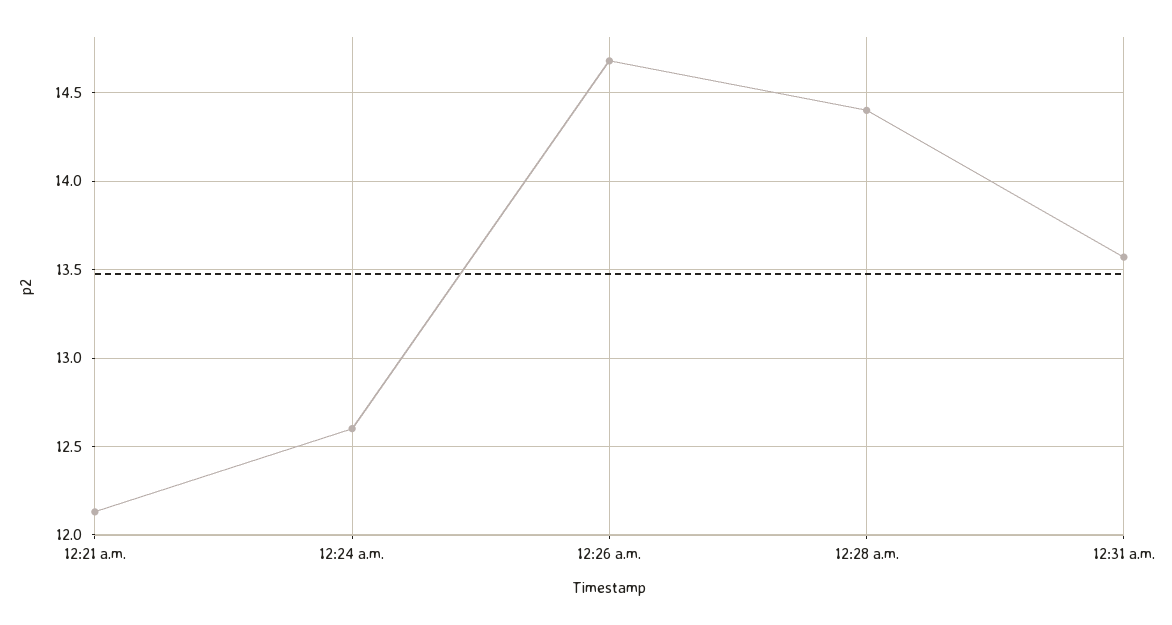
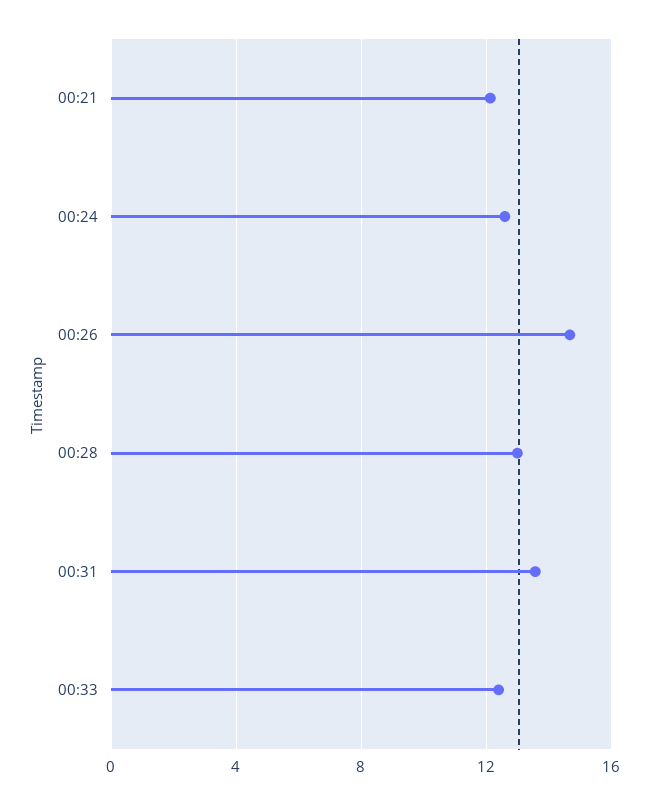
12:28 a.m.: 14.4 -> 13
00:33: none -> 12.5

